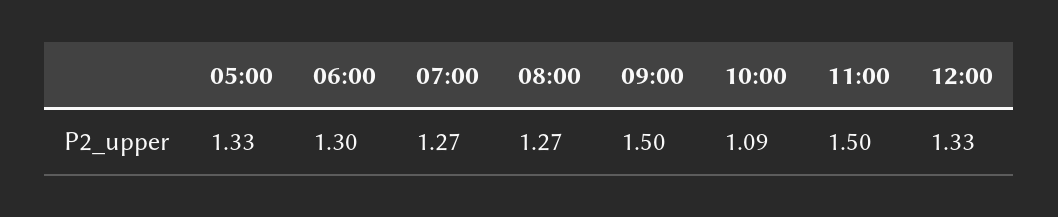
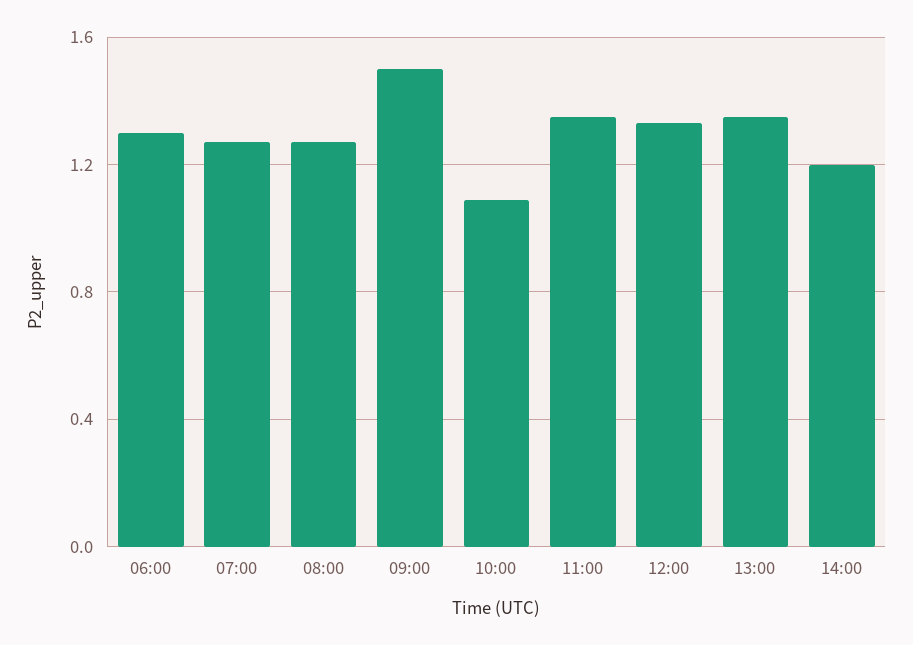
05:00: 1.33 -> none
11:00: 1.5 -> 1.35
13:00: none -> 1.35
14:00: none -> 1.2

